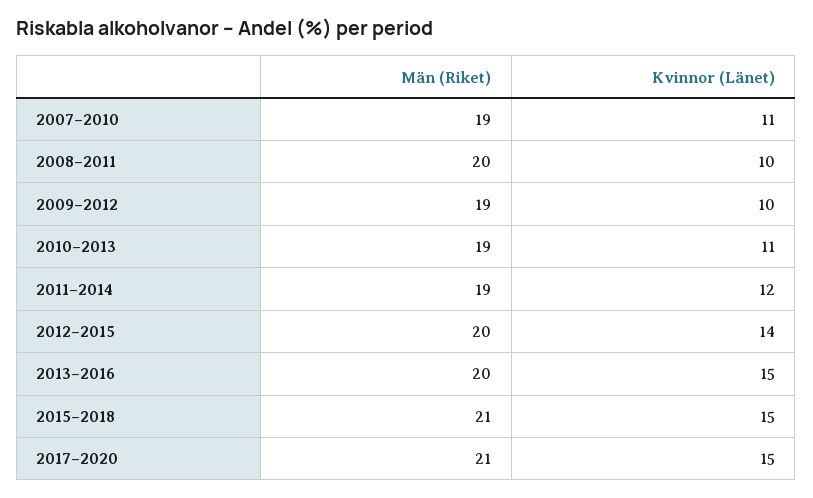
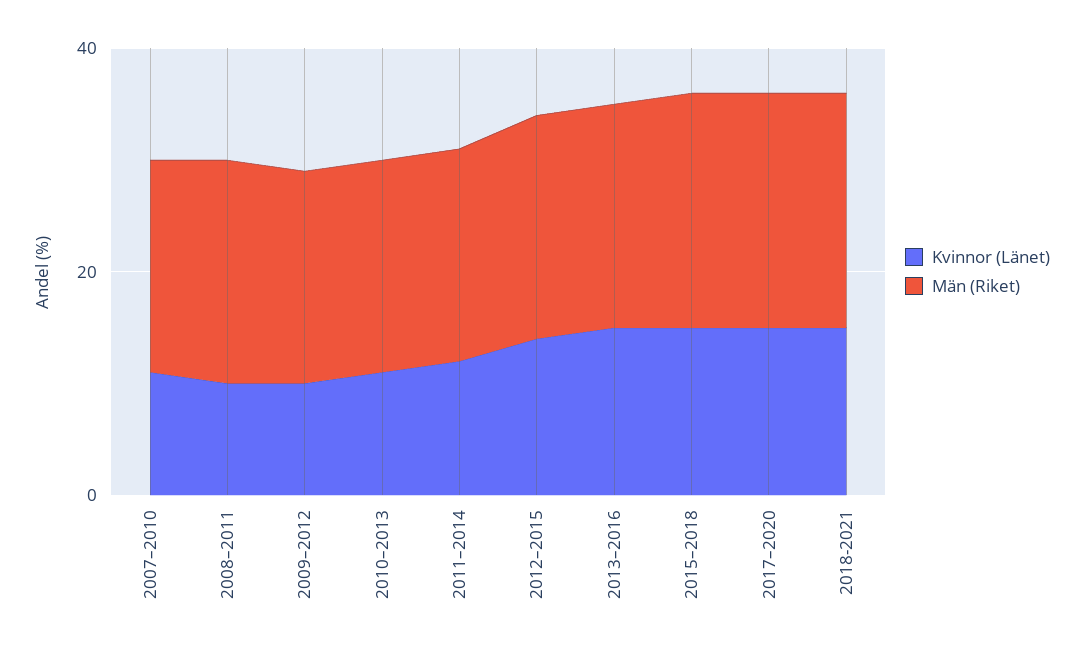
Kvinnor (Länet), 2018-2021: none -> 15
Män (Riket), 2018-2021: none -> 20

